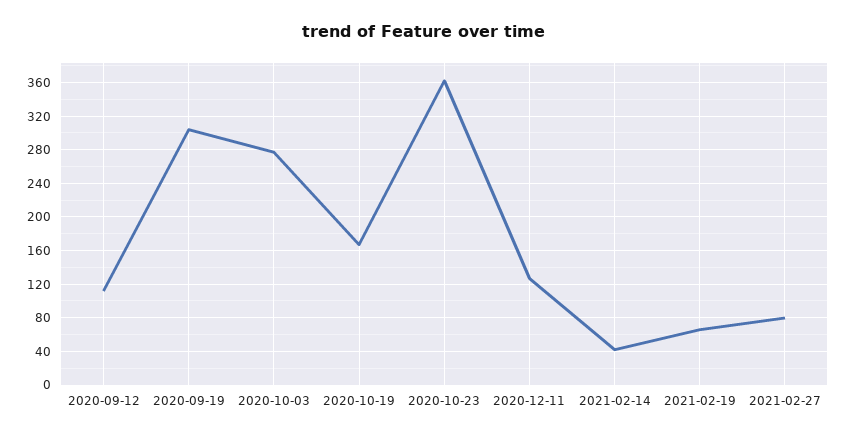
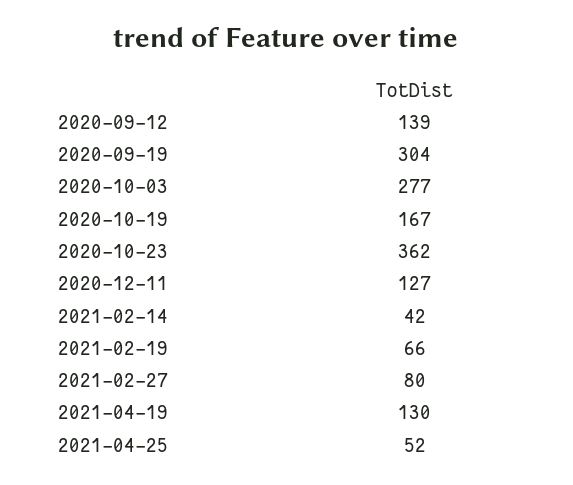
2020-09-12: 110 -> 139
2021-04-19: none -> 130
2021-04-25: none -> 52

